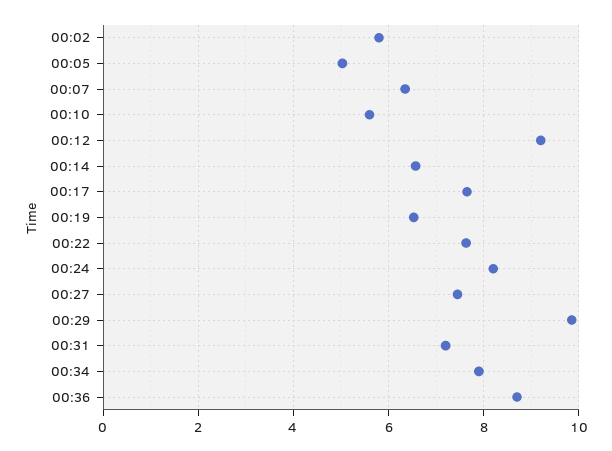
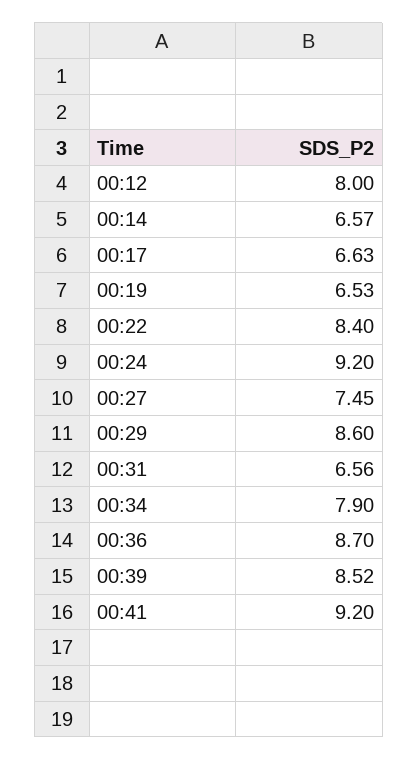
00:02: 5.8 -> none
00:05: 5 -> none
00:07: 6.4 -> none
00:10: 5.6 -> none
00:12: 9.2 -> 8
00:17: 7.6 -> 6.63
00:22: 7.6 -> 8.4
00:24: 8.2 -> 9.2
00:29: 9.8 -> 8.6
00:31: 7.2 -> 6.56
00:39: none -> 8.52
00:41: none -> 9.2

